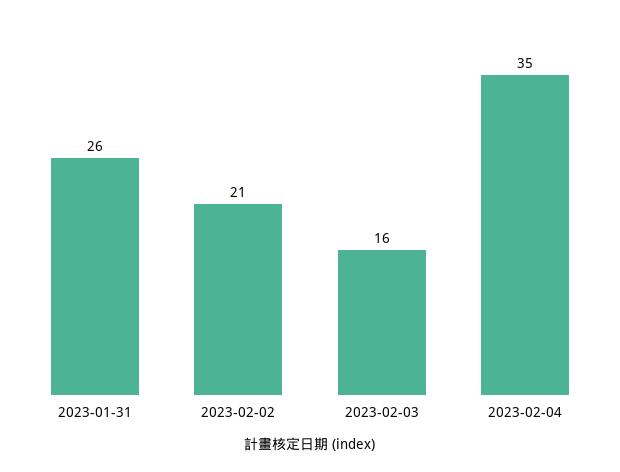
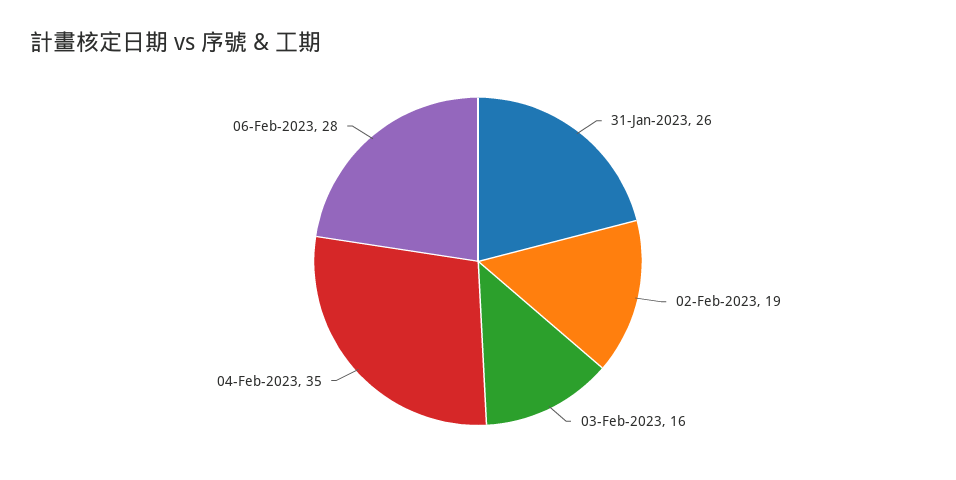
2023-02-02: 21 -> 19
06-Feb-2023: none -> 28

